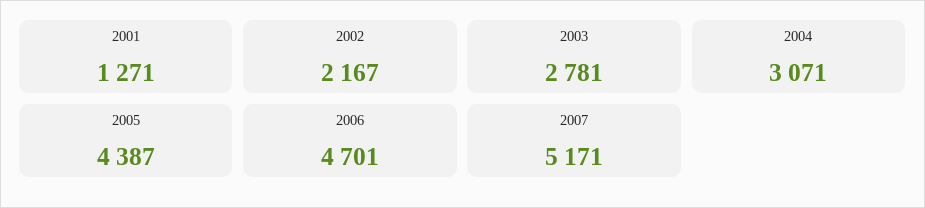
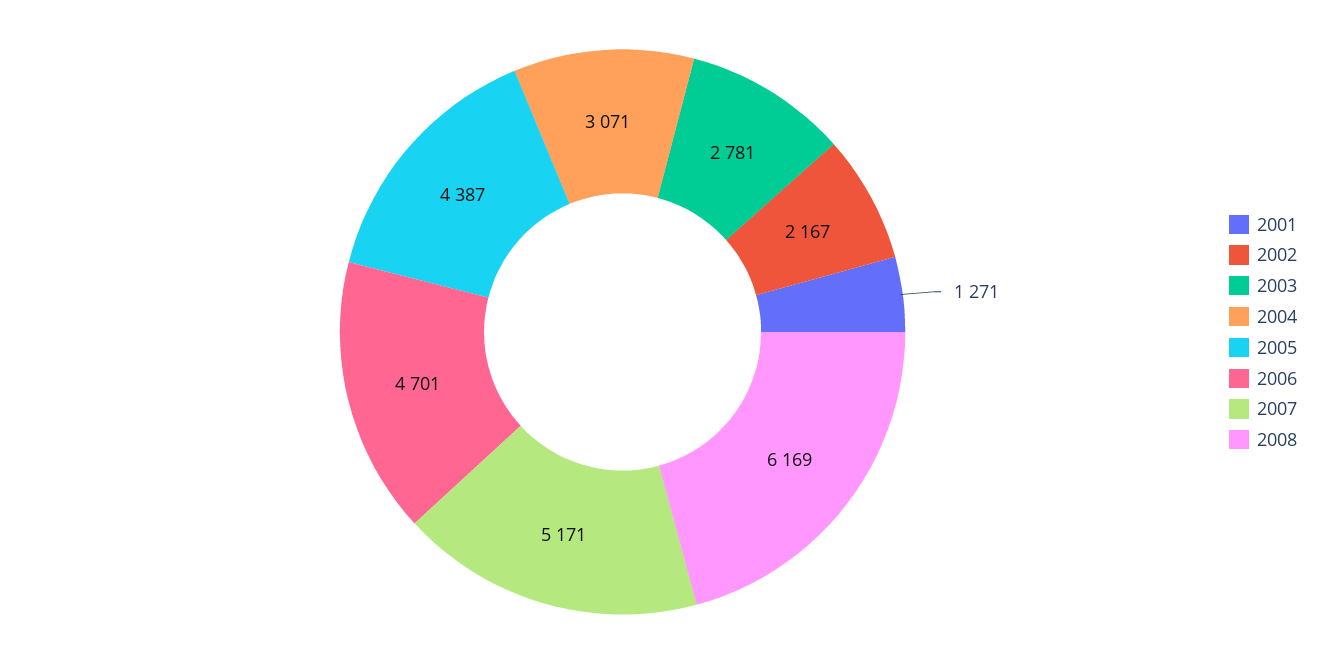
2008: none -> 6169

